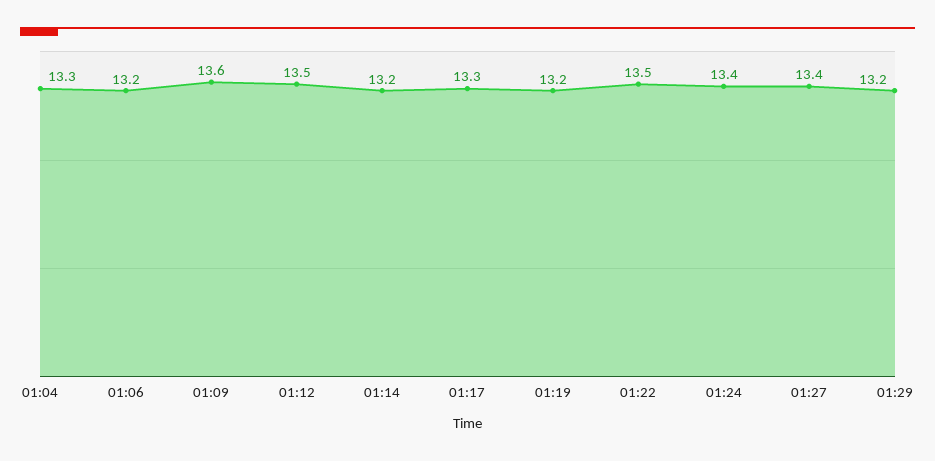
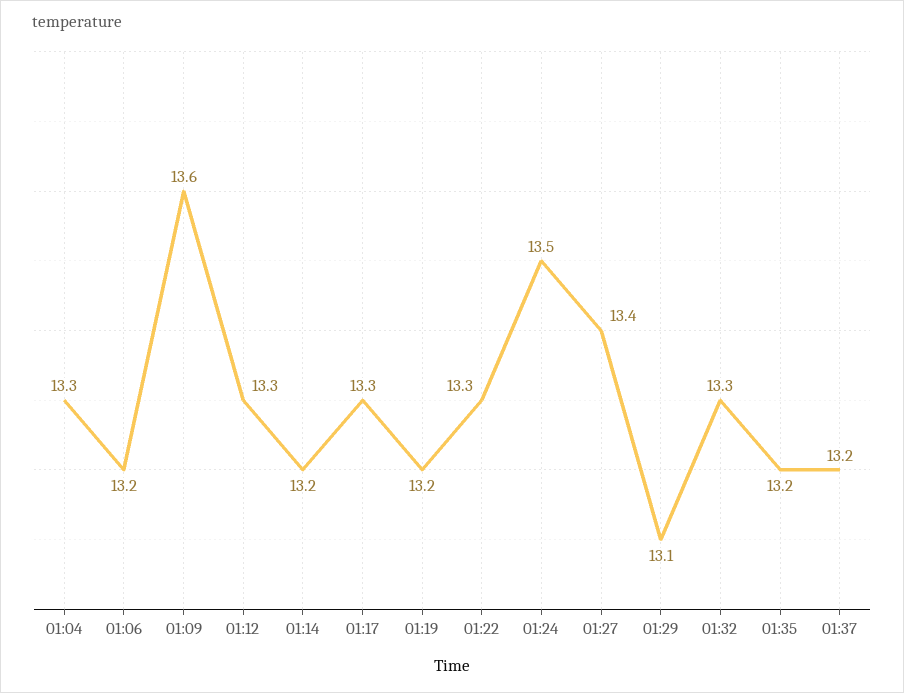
01:12: 13.5 -> 13.3
01:22: 13.5 -> 13.3
01:24: 13.4 -> 13.5
01:29: 13.2 -> 13.1
01:32: none -> 13.3
01:35: none -> 13.2
01:37: none -> 13.2

